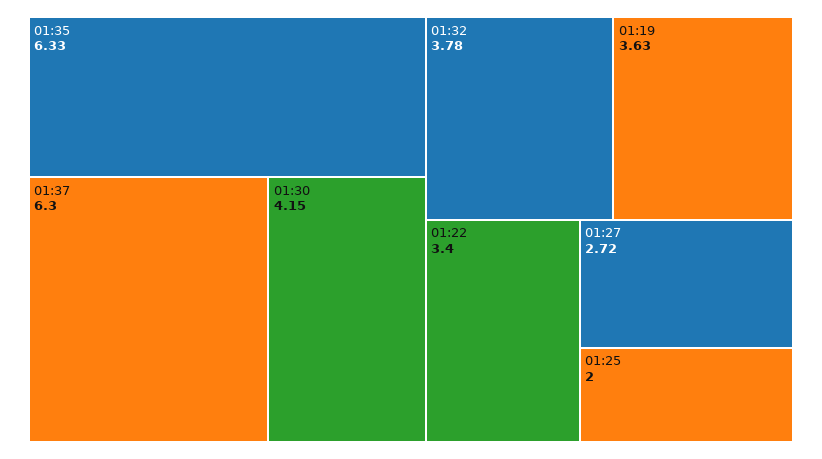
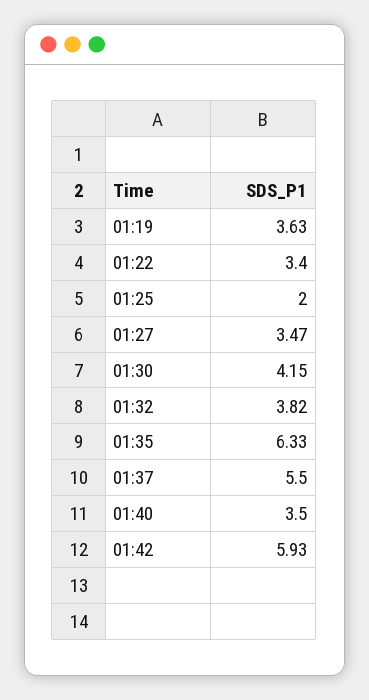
01:37: 6.3 -> 5.5
01:32: 3.78 -> 3.82
01:27: 2.72 -> 3.47
01:40: none -> 3.5
01:42: none -> 5.93

